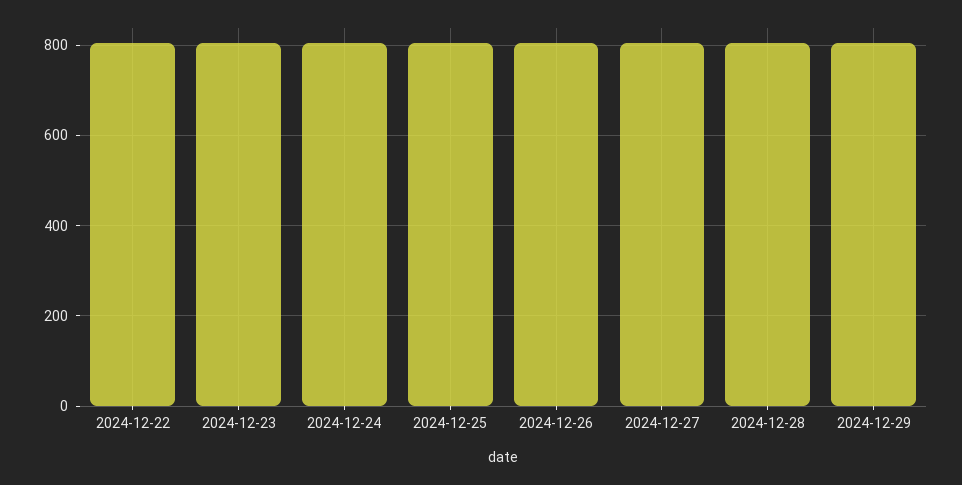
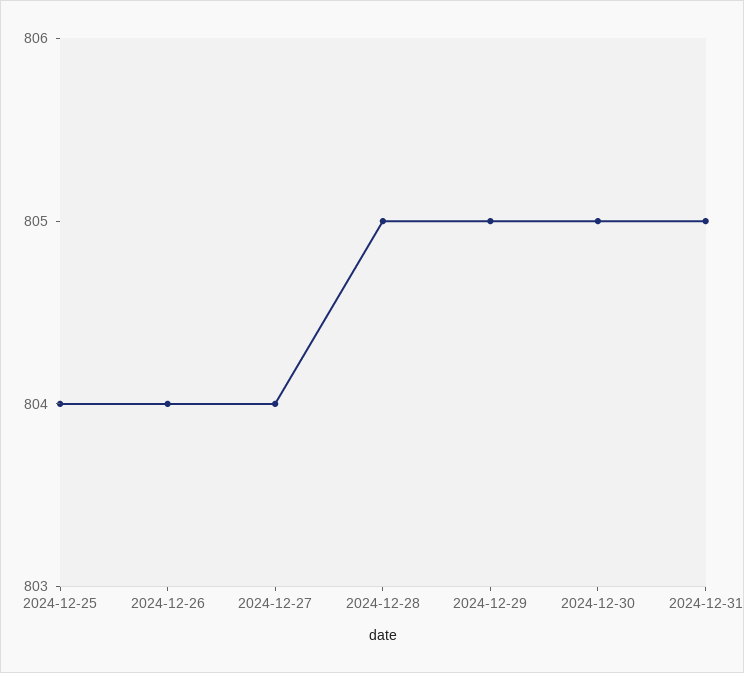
2024-12-22: 800 -> none
2024-12-23: 800 -> none
2024-12-24: 800 -> none
2024-12-30: none -> 805
2024-12-31: none -> 805

